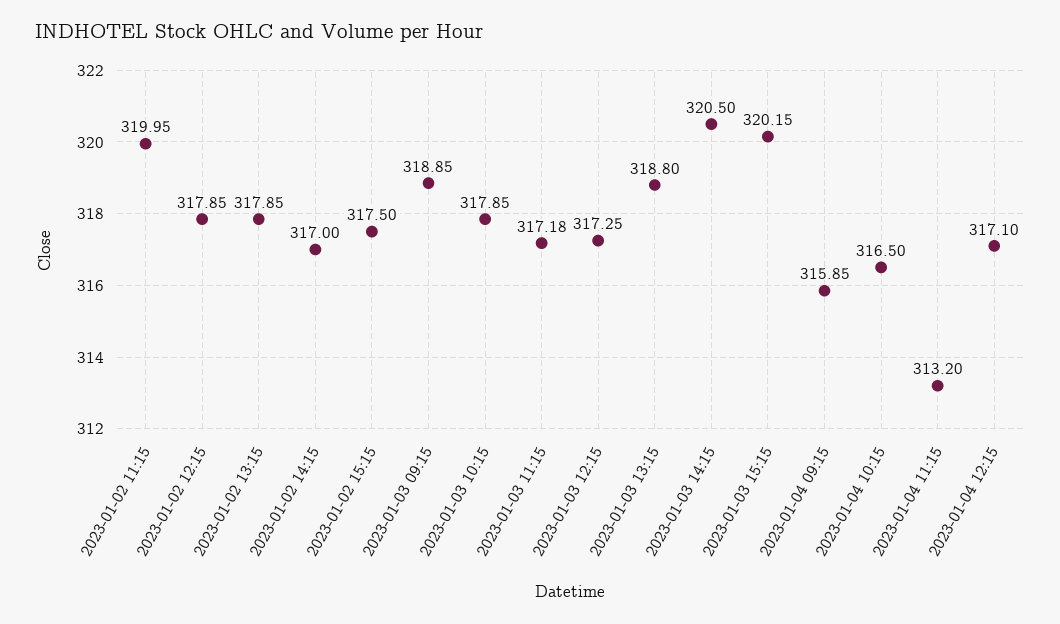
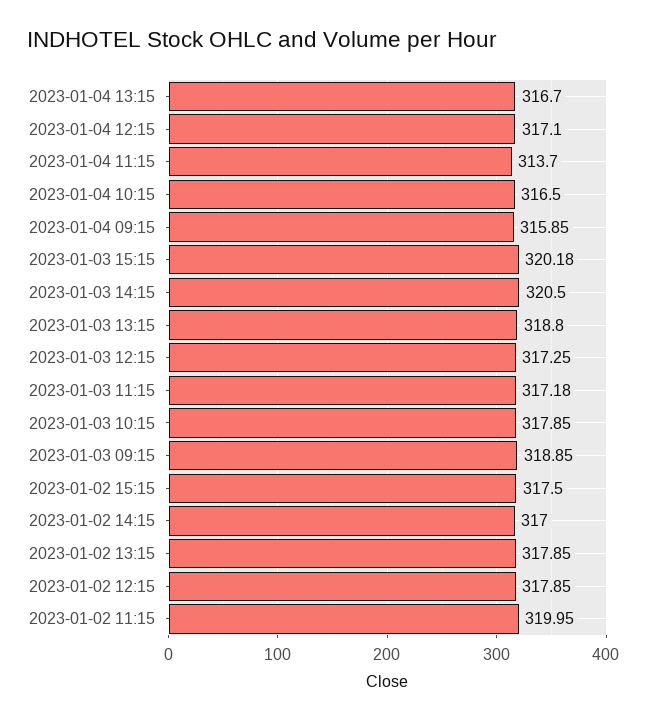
2023-01-03 15:15: 320.15 -> 320.18
2023-01-04 11:15: 313.2 -> 313.7
2023-01-04 13:15: none -> 316.7

